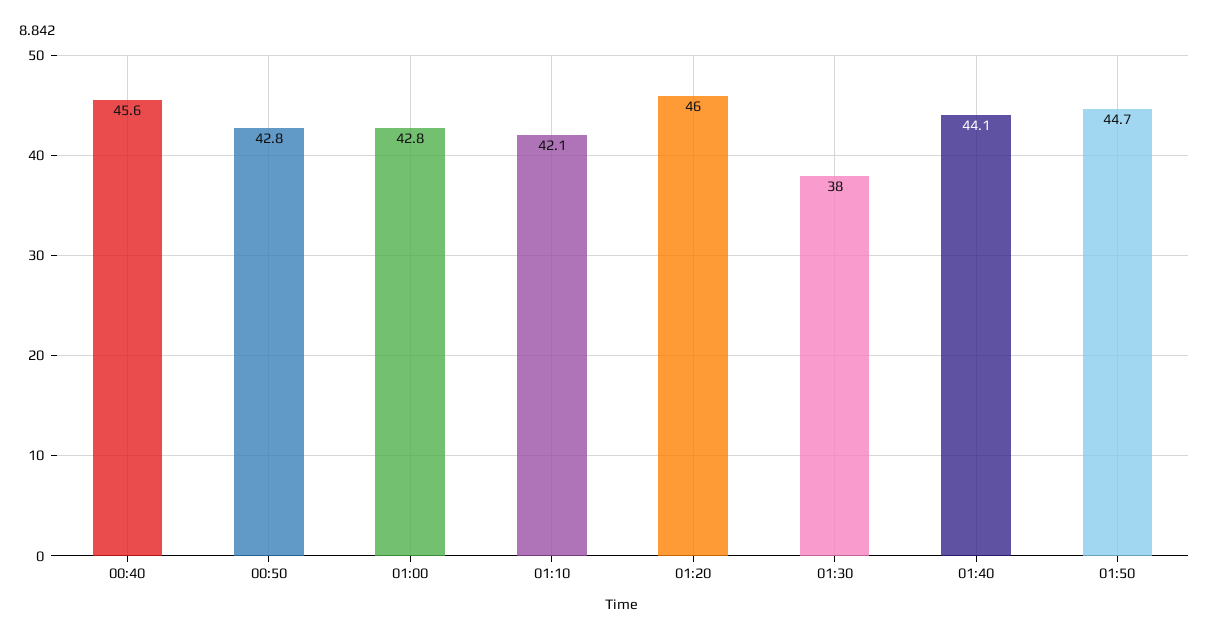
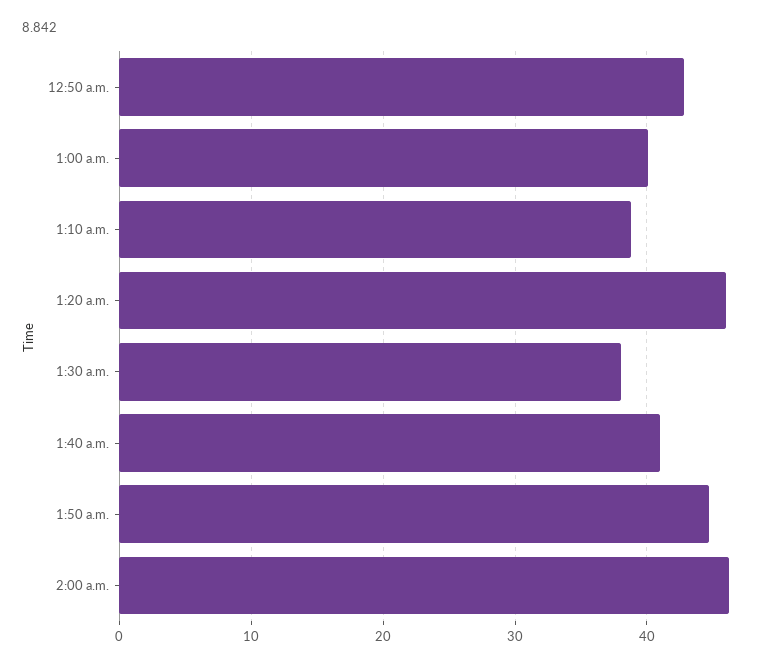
00:40: 45.6 -> none
01:00: 42.8 -> 40
01:10: 42.1 -> 39
01:40: 44.1 -> 41
2:00 a.m.: none -> 46

